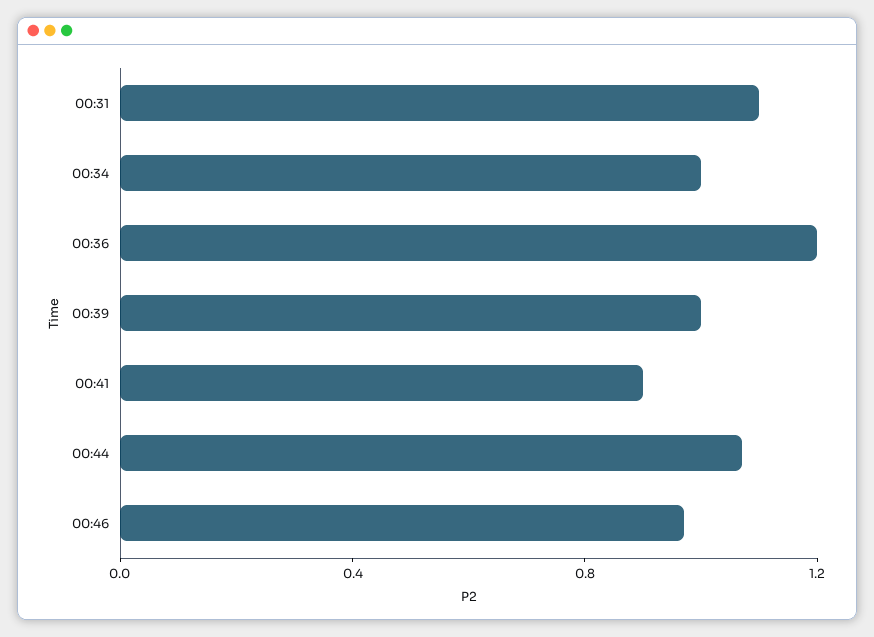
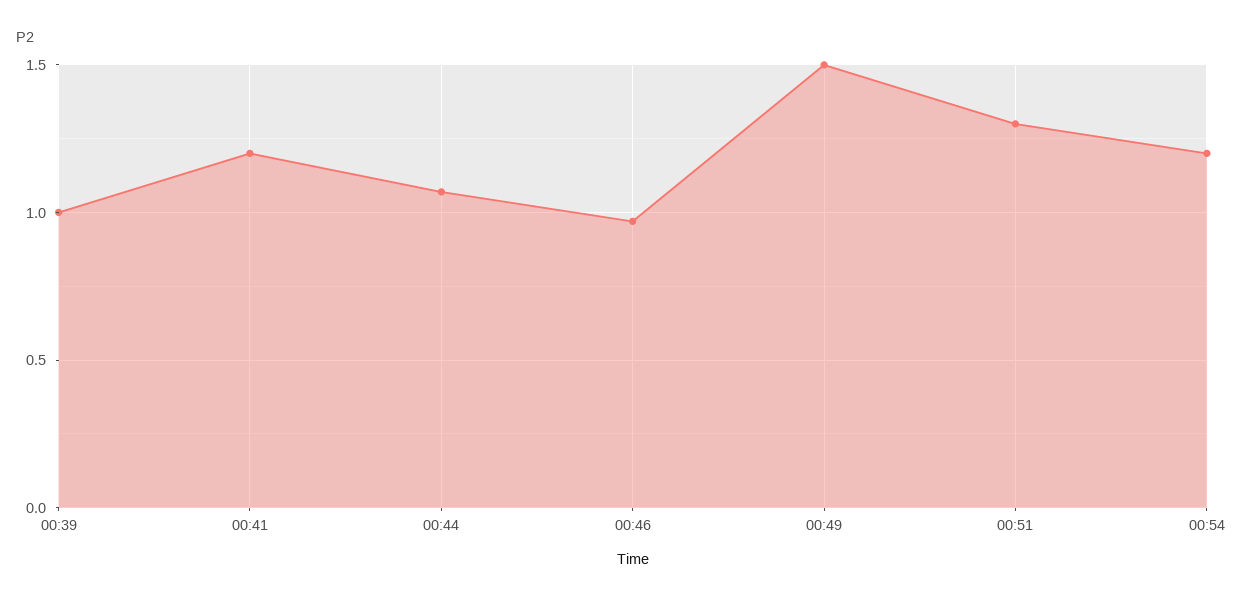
00:31: 1.1 -> none
00:34: 1 -> none
00:36: 1.2 -> none
00:41: 0.9 -> 1.2
00:49: none -> 1.5
00:51: none -> 1.3
00:54: none -> 1.2

